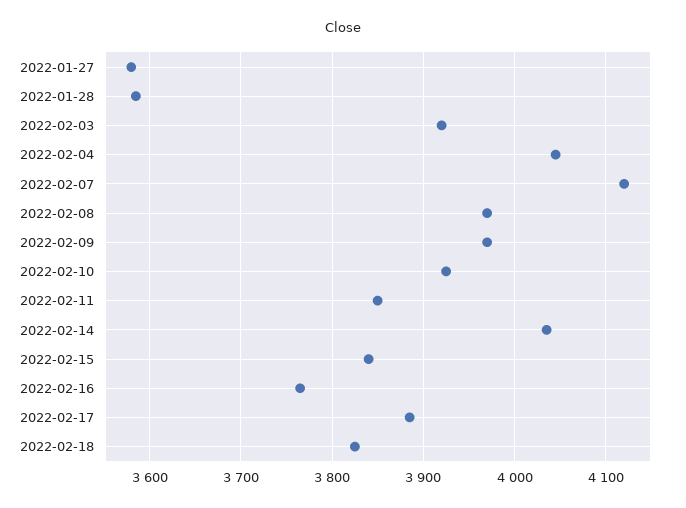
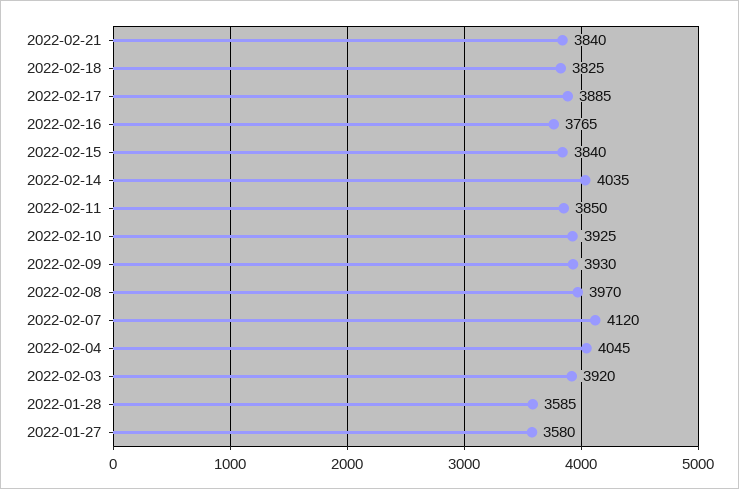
2022-02-09: 3970 -> 3930
2022-02-21: none -> 3840

